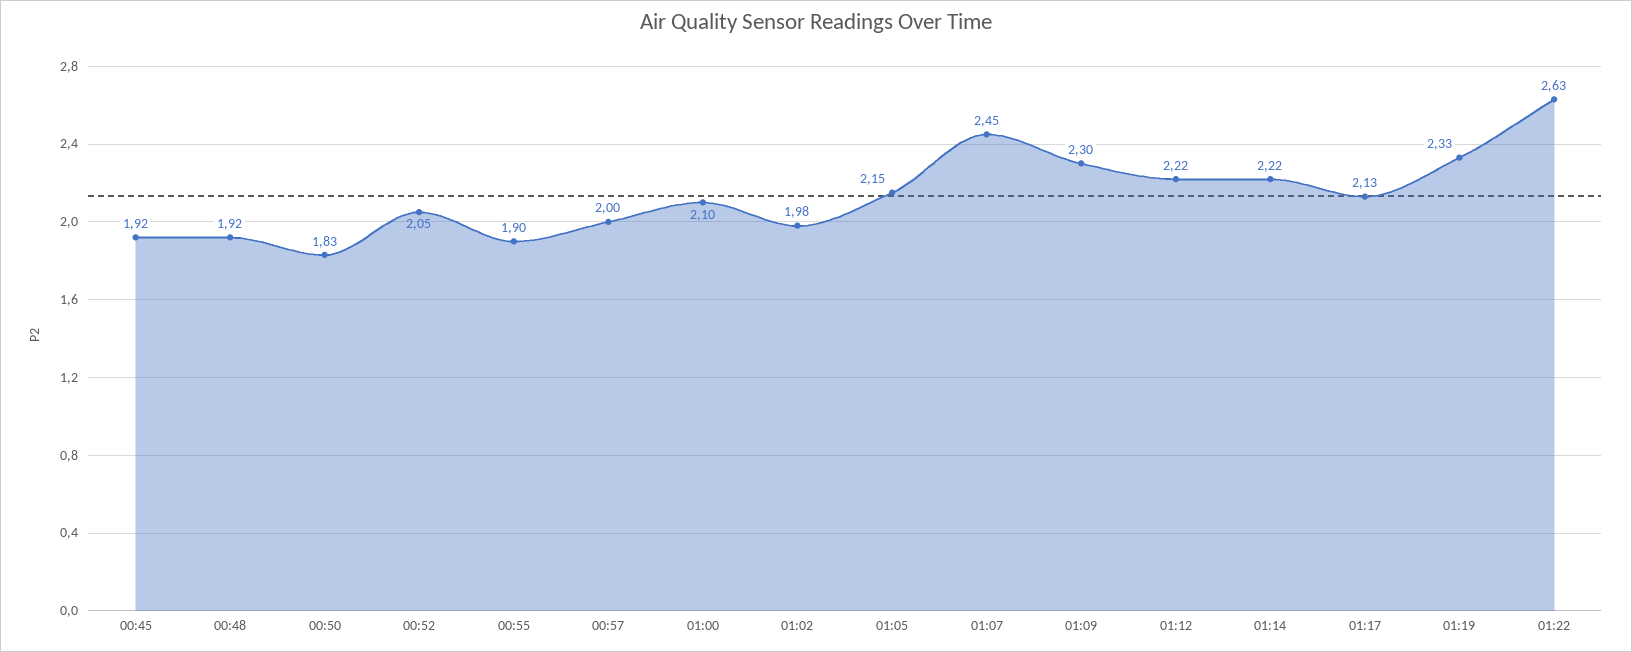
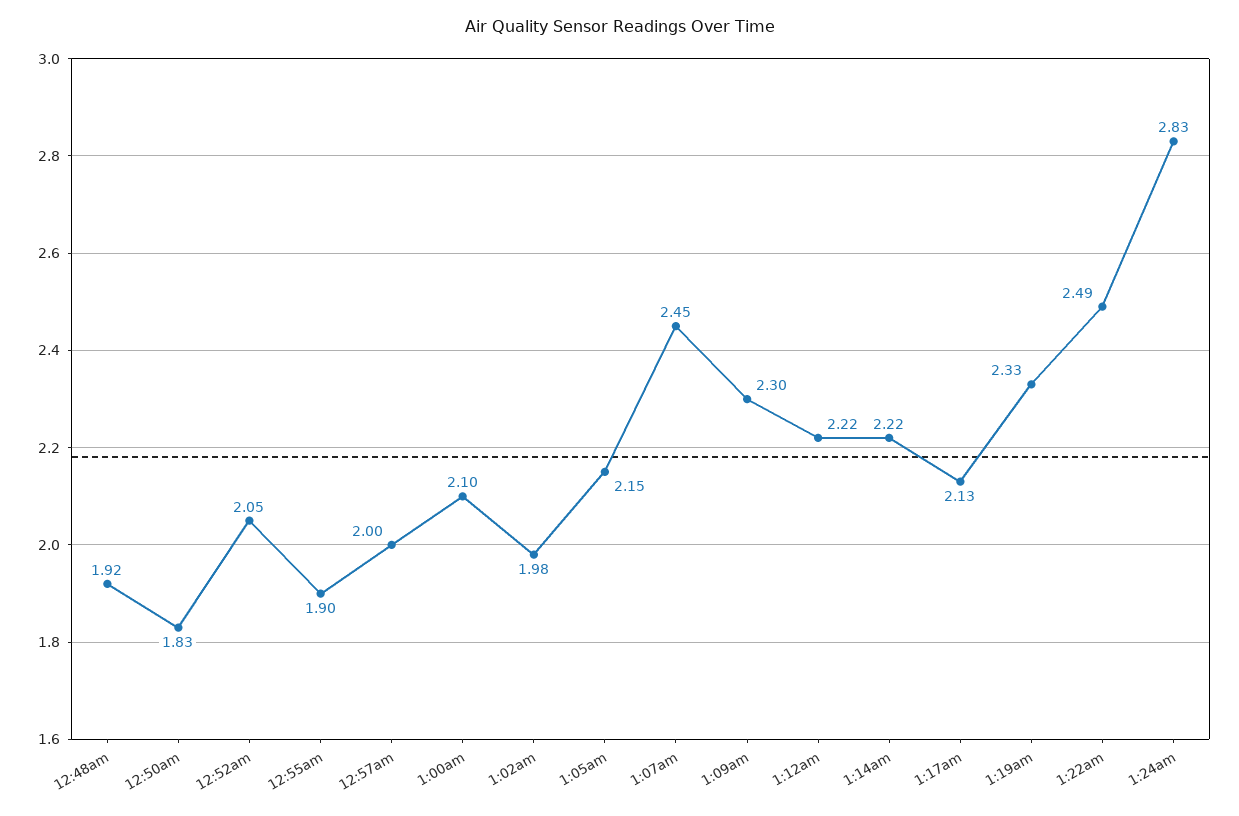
00:45: 1.92 -> none
01:22: 2.63 -> 2.49
1:24am: none -> 2.83

